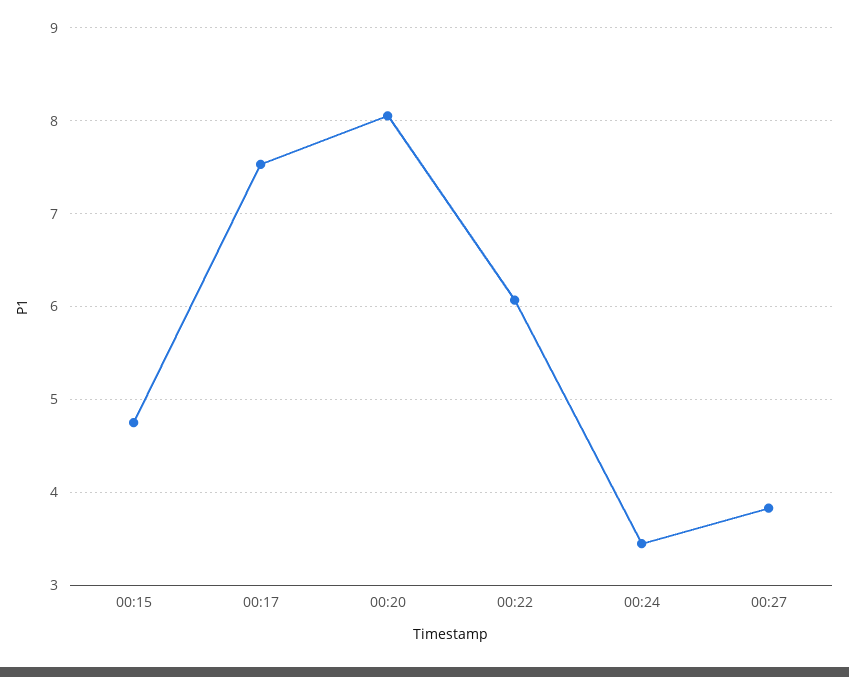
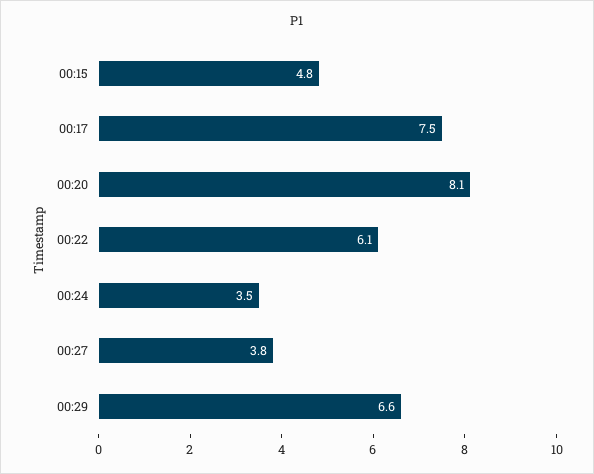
00:29: none -> 6.6

